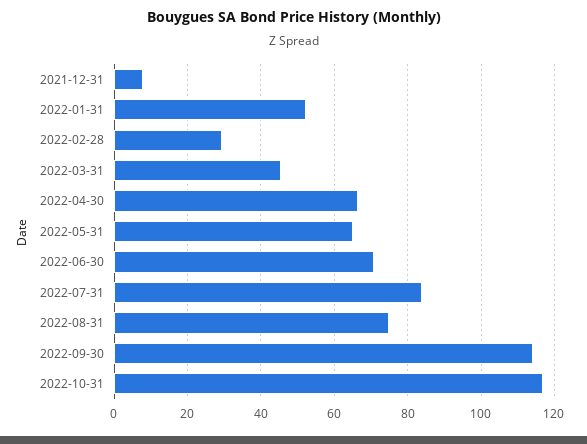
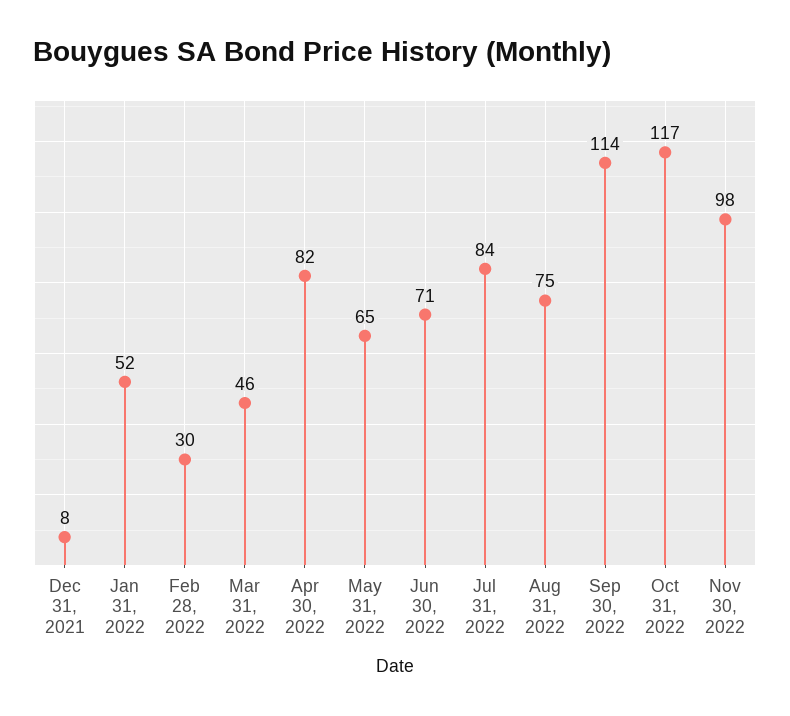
2022-04-30: 66 -> 82
Nov 30, 2022: none -> 98

